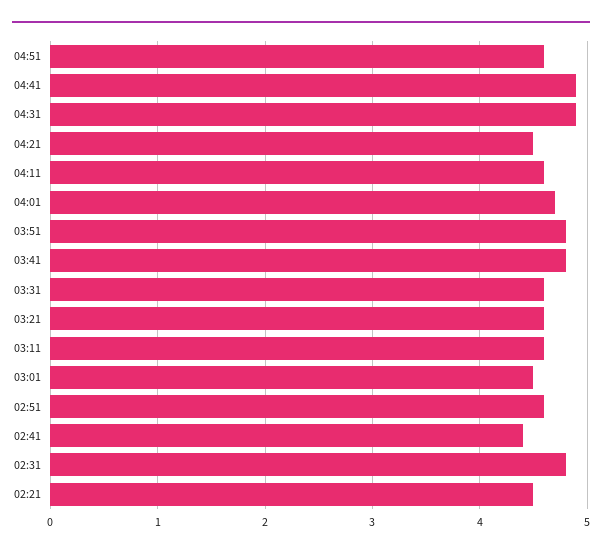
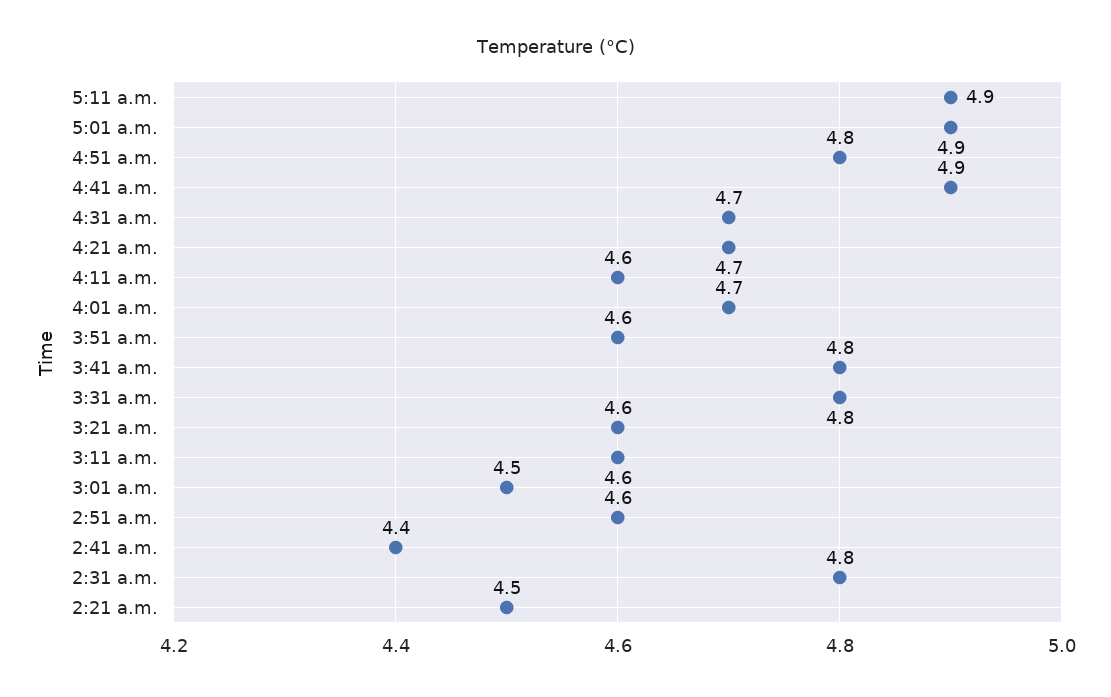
04:51: 4.6 -> 4.8
04:31: 4.9 -> 4.7
04:21: 4.5 -> 4.7
03:51: 4.8 -> 4.6
03:31: 4.6 -> 4.8
5:11 a.m.: none -> 4.9
5:01 a.m.: none -> 4.9

